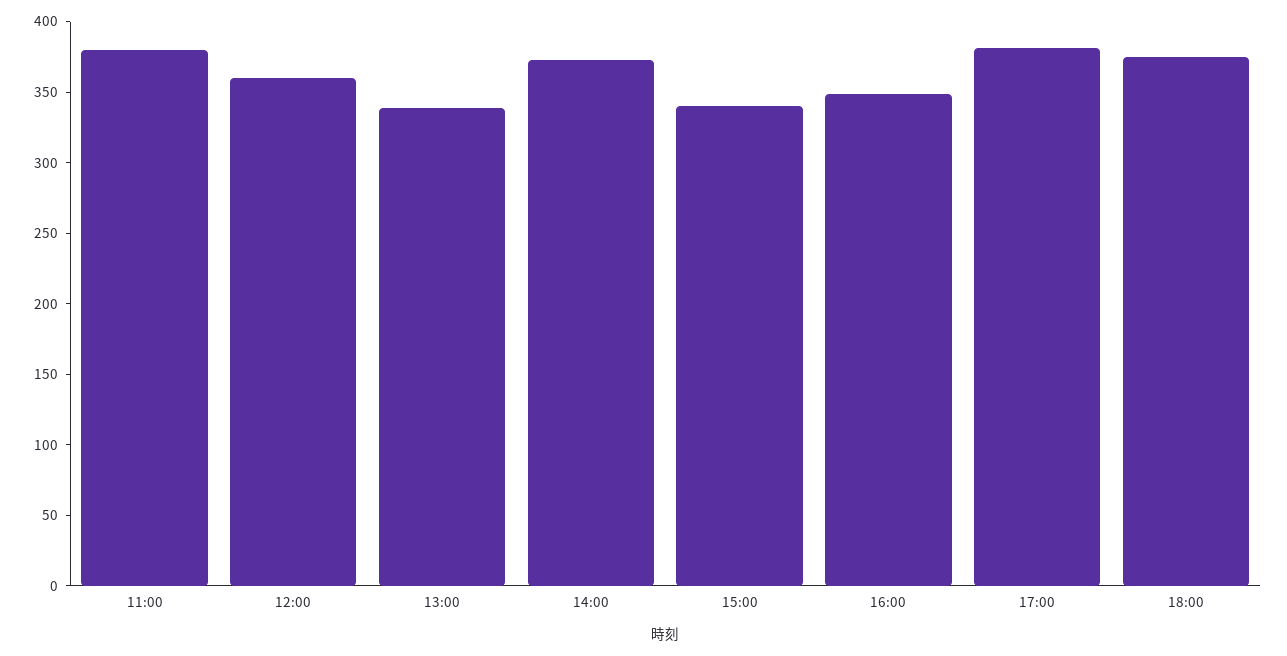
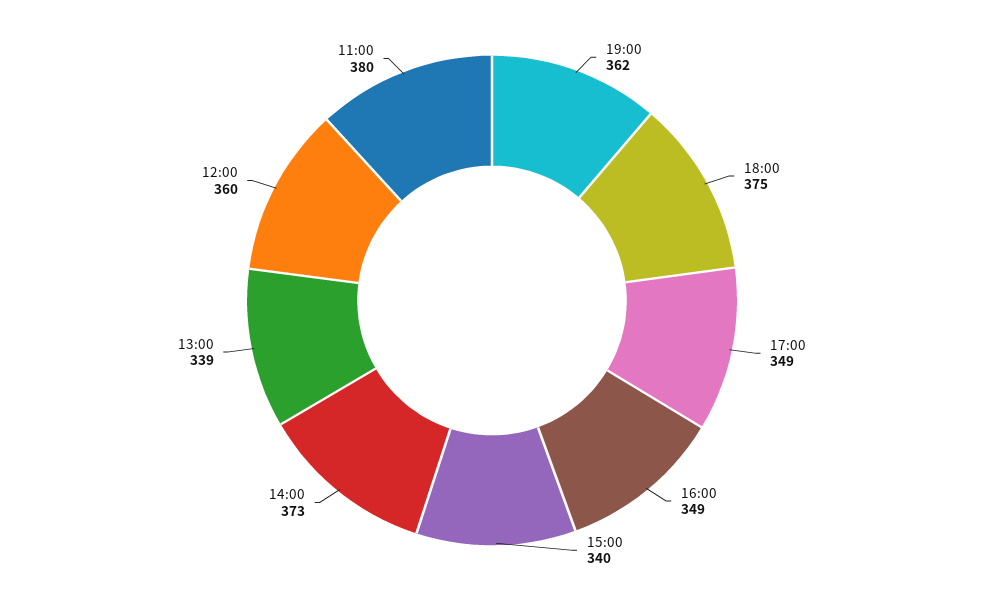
17:00: 380 -> 349
19:00: none -> 362

